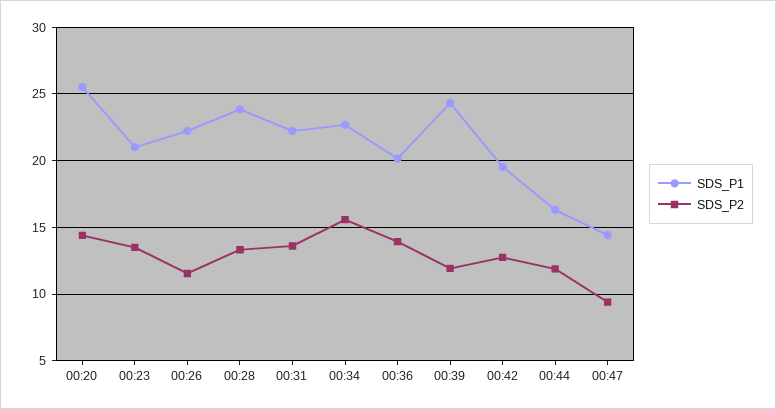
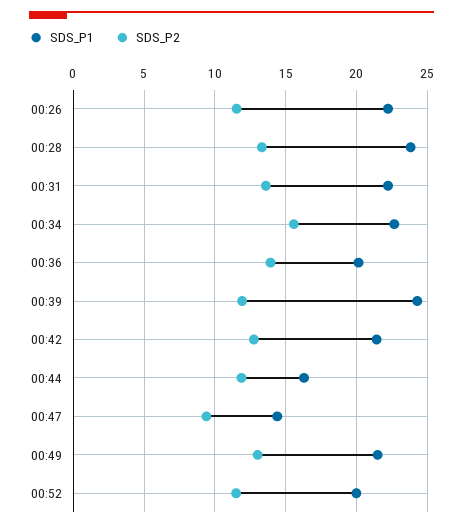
SDS_P1, 00:20: 25.5 -> none
SDS_P2, 00:20: 14.5 -> none
SDS_P1, 00:23: 21 -> none
SDS_P2, 00:23: 13.5 -> none
SDS_P1, 00:42: 19.5 -> 21.5
SDS_P1, 00:49: none -> 21.5
SDS_P2, 00:49: none -> 13
SDS_P1, 00:52: none -> 20
SDS_P2, 00:52: none -> 11.5

